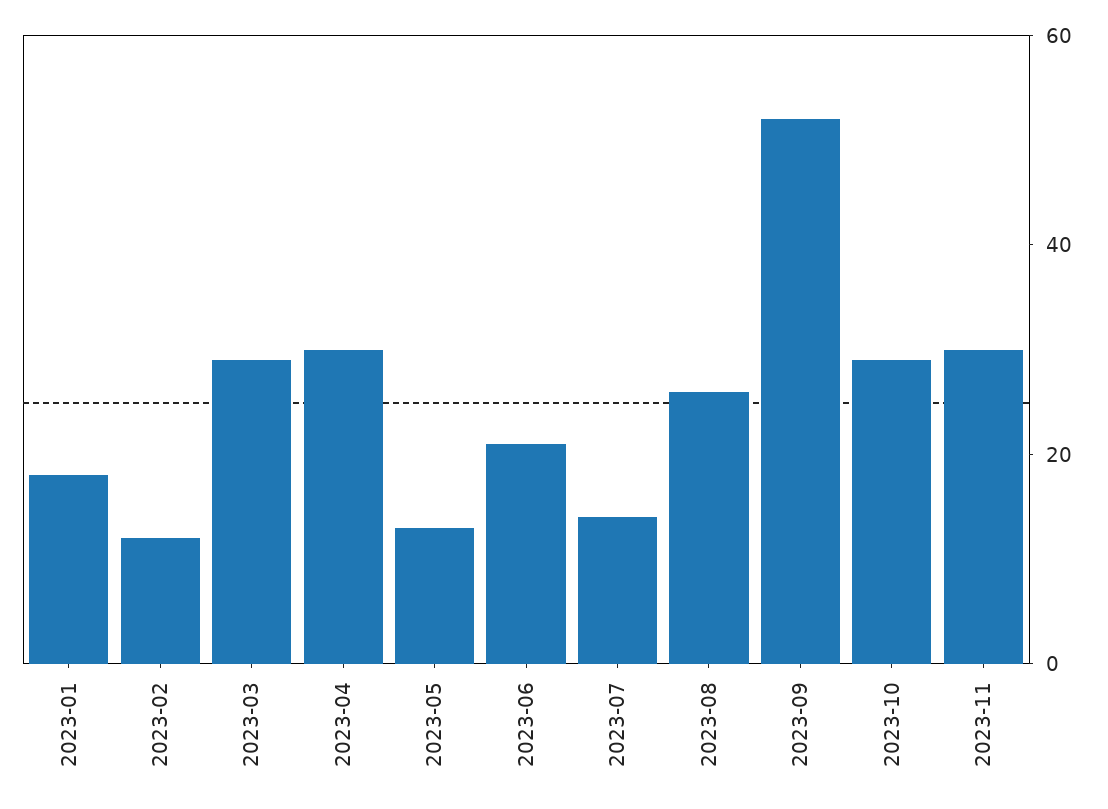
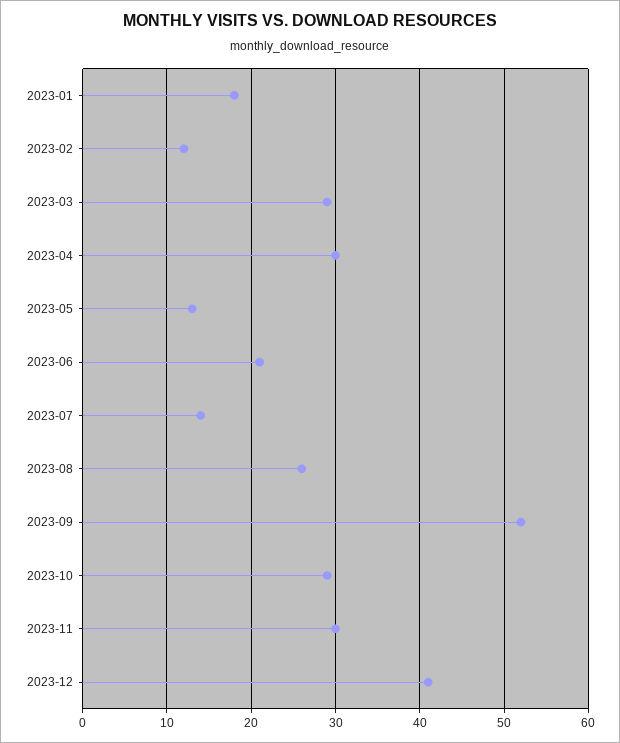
2023-12: none -> 41

